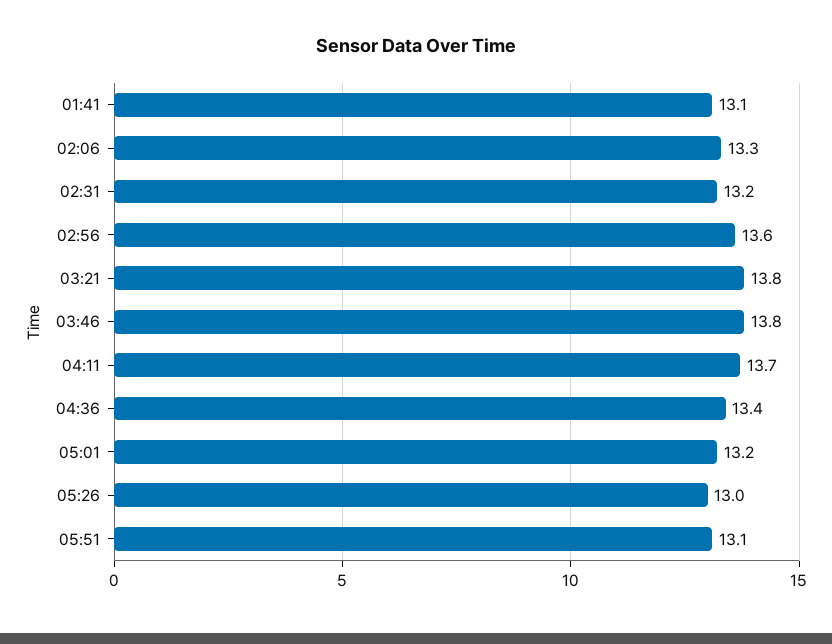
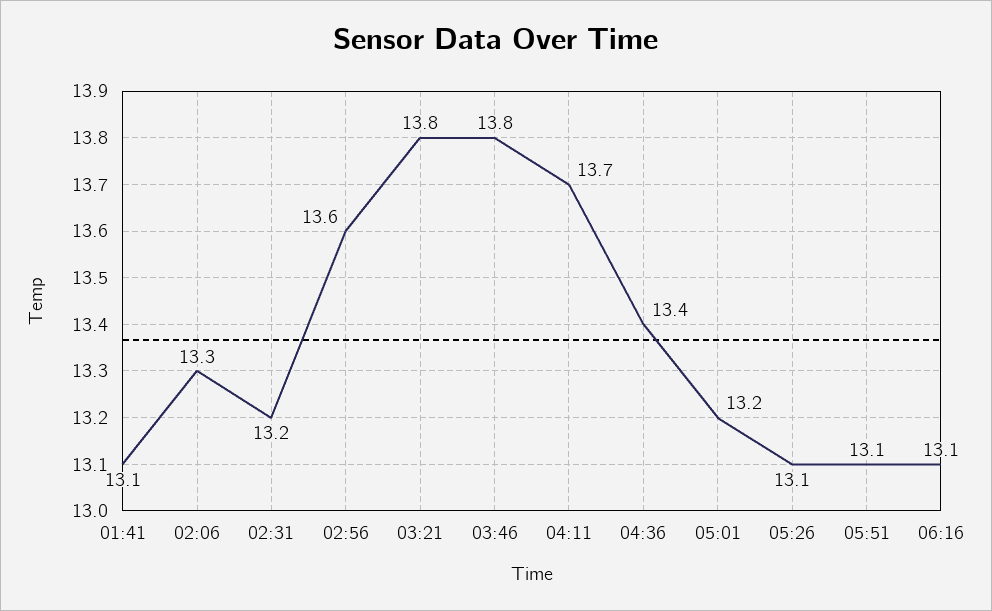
05:26: 13 -> 13.1
06:16: none -> 13.1

